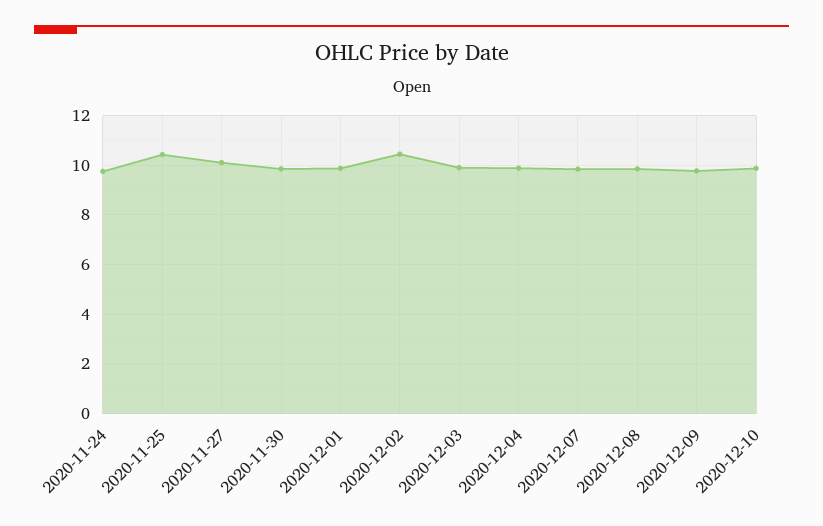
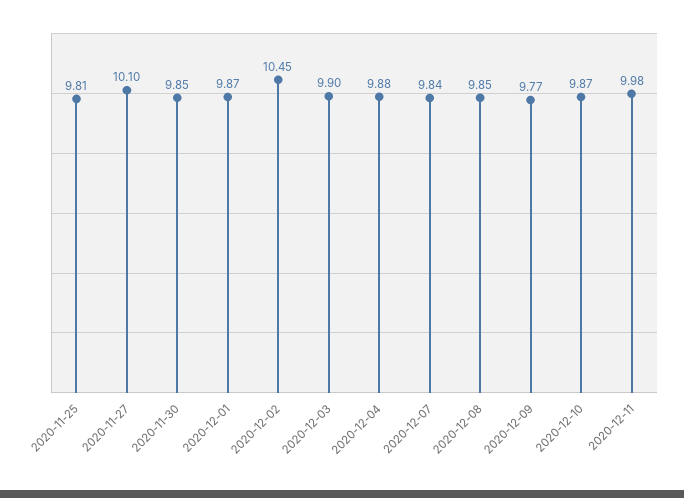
2020-11-24: 9.75 -> none
2020-11-25: 10.5 -> 9.81
2020-12-11: none -> 9.98

